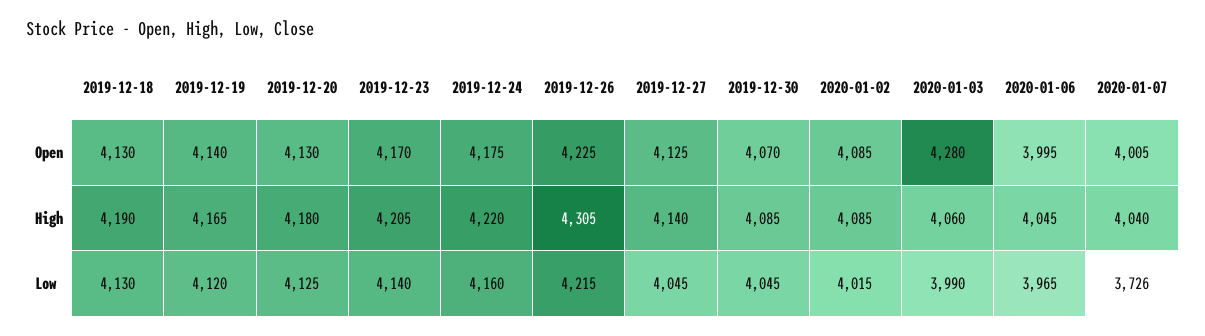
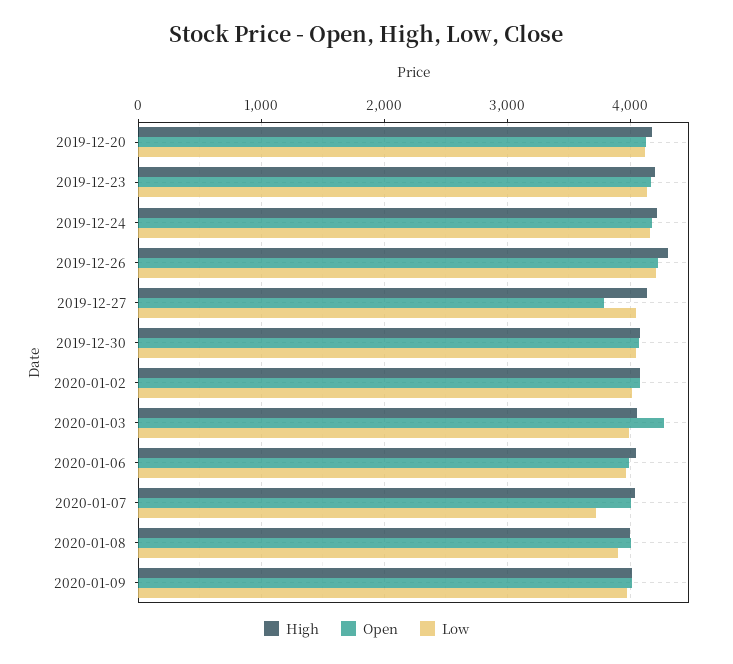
Open, 2019-12-18: 4130 -> none
Open, 2019-12-19: 4140 -> none
Open, 2019-12-27: 4125 -> 3800
High, 2019-12-18: 4190 -> none
High, 2019-12-19: 4165 -> none
Low, 2019-12-18: 4130 -> none
Low, 2019-12-19: 4120 -> none
High, 2020-01-08: none -> 4000
Open, 2020-01-08: none -> 4000
Low, 2020-01-08: none -> 3900
High, 2020-01-09: none -> 4000
Open, 2020-01-09: none -> 4000
Low, 2020-01-09: none -> 4000

